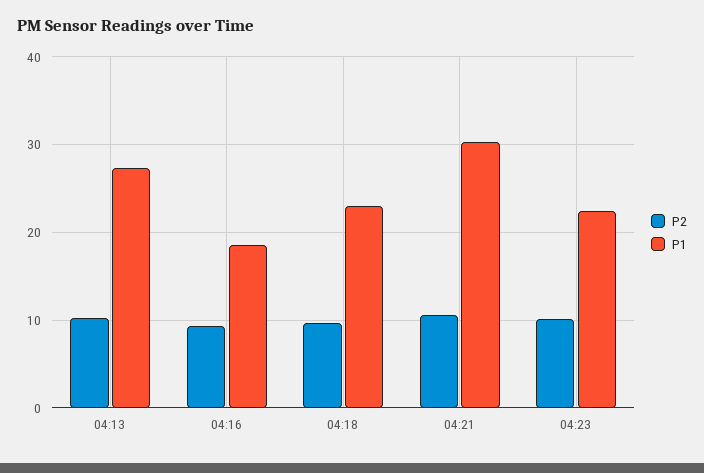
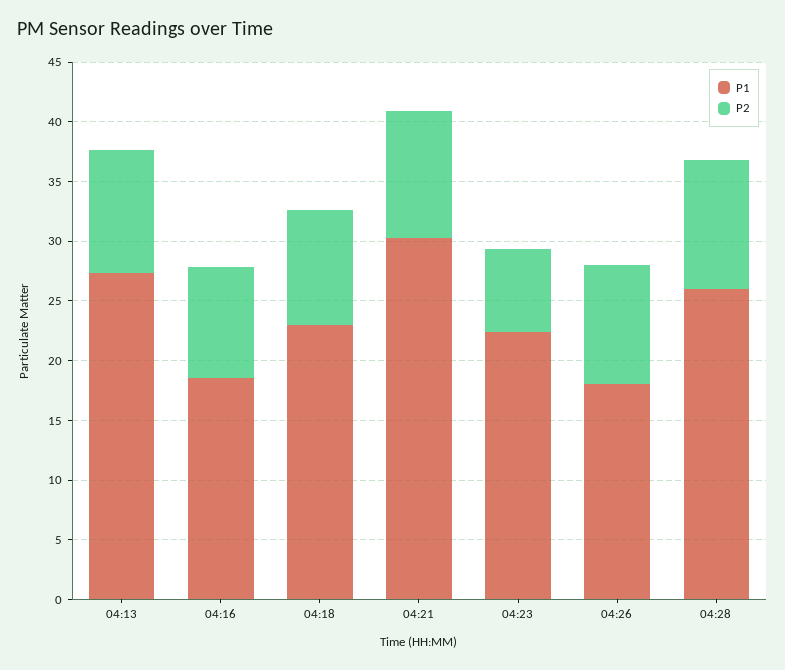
P2, 04:23: 10 -> 7
P1, 04:26: none -> 18
P2, 04:26: none -> 10
P1, 04:28: none -> 26
P2, 04:28: none -> 11

